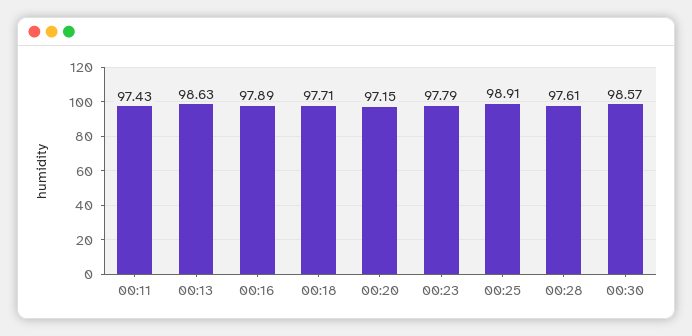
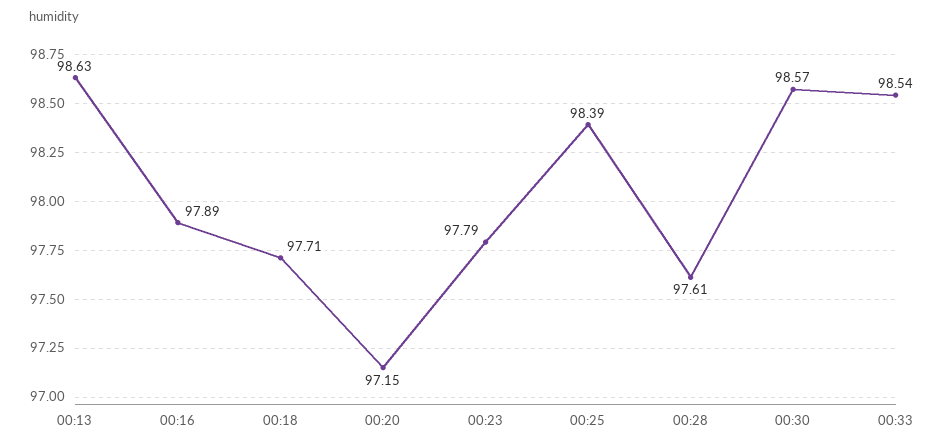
00:11: 97.43 -> none
00:25: 98.91 -> 98.39
00:33: none -> 98.54

